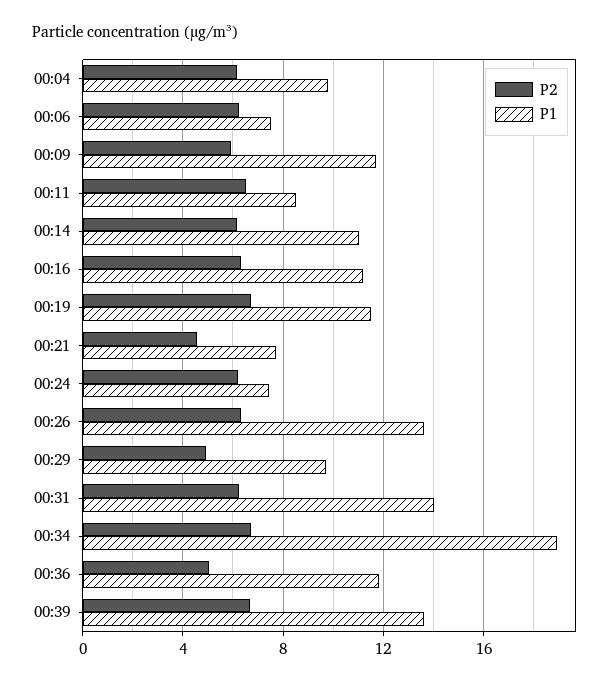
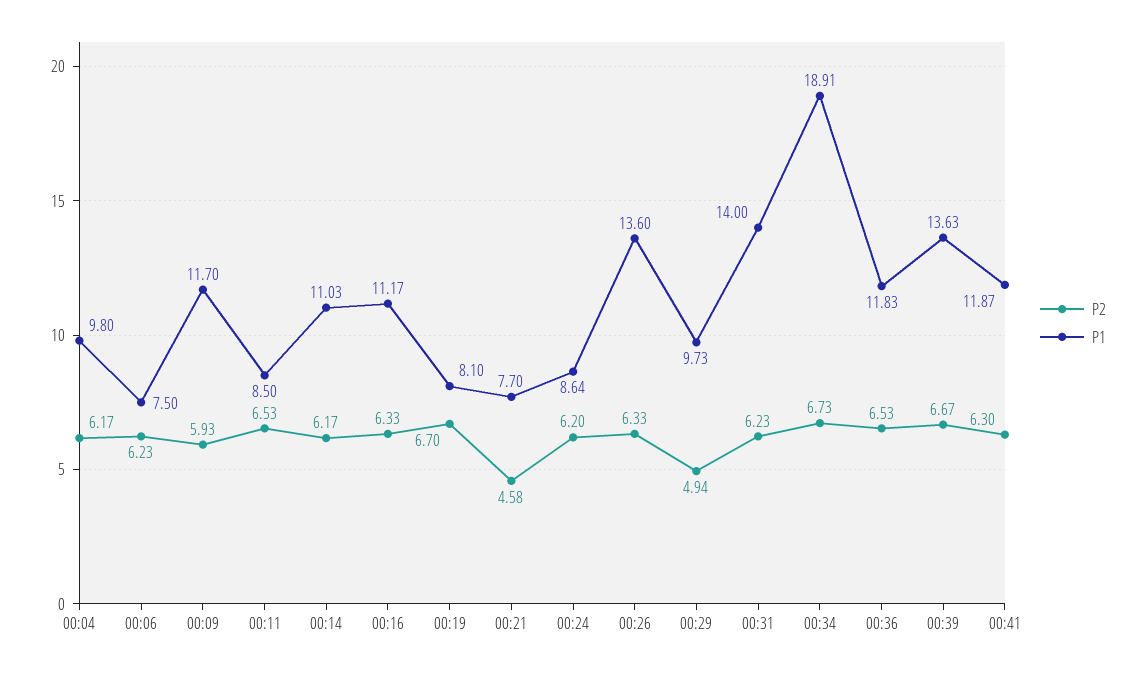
P1, 00:19: 11.5 -> 8.1
P1, 00:24: 7.5 -> 8.64
P2, 00:36: 5 -> 6.53
P2, 00:41: none -> 6.3
P1, 00:41: none -> 11.87

